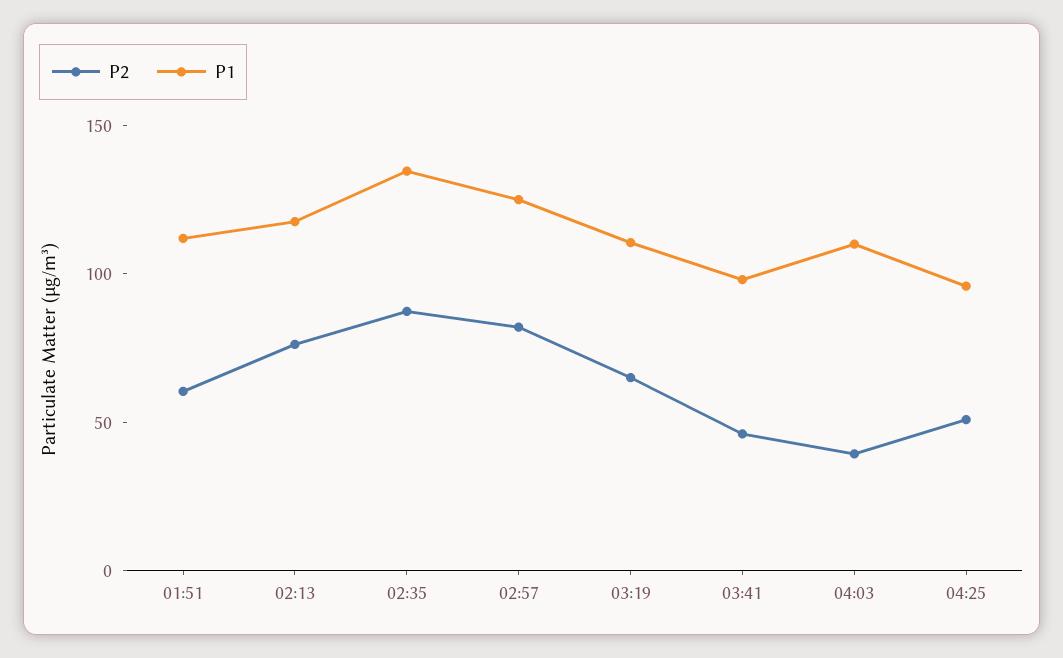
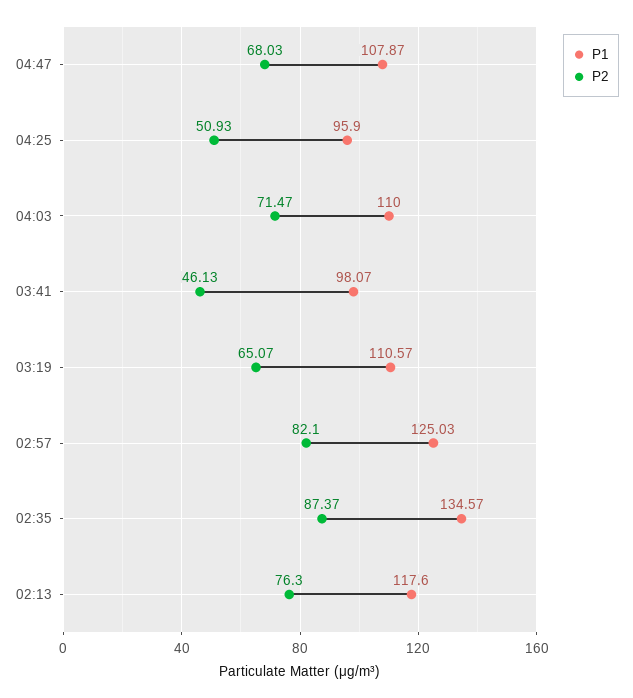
P2, 01:51: 60 -> none
P1, 01:51: 110 -> none
P2, 04:03: 40 -> 71.47
P1, 04:47: none -> 107.87
P2, 04:47: none -> 68.03

